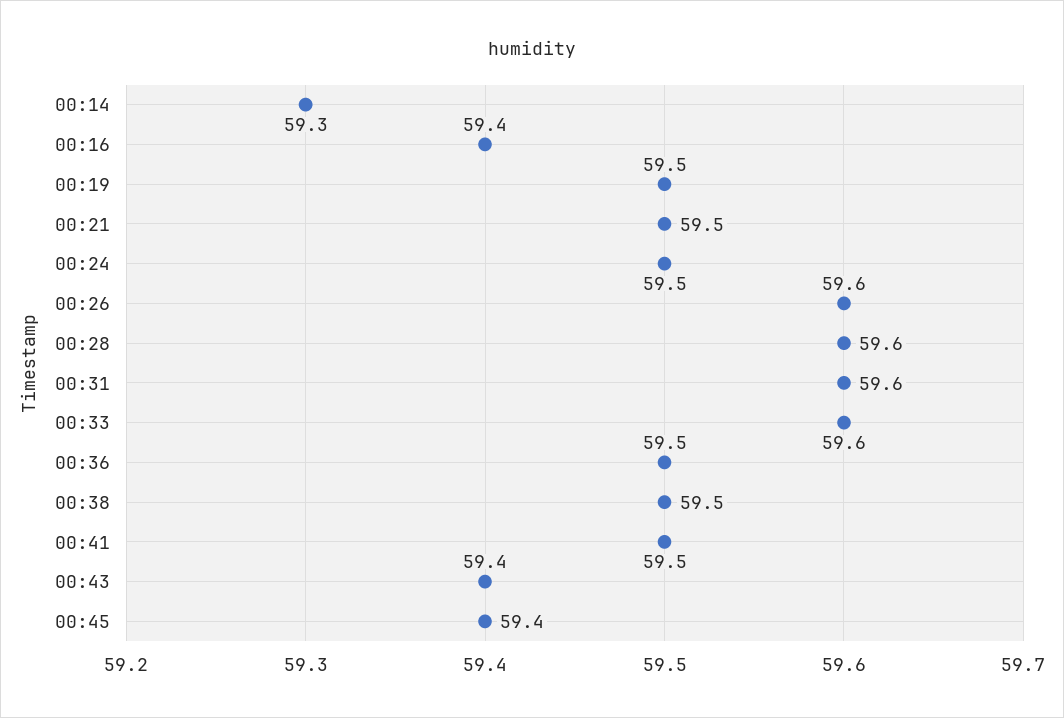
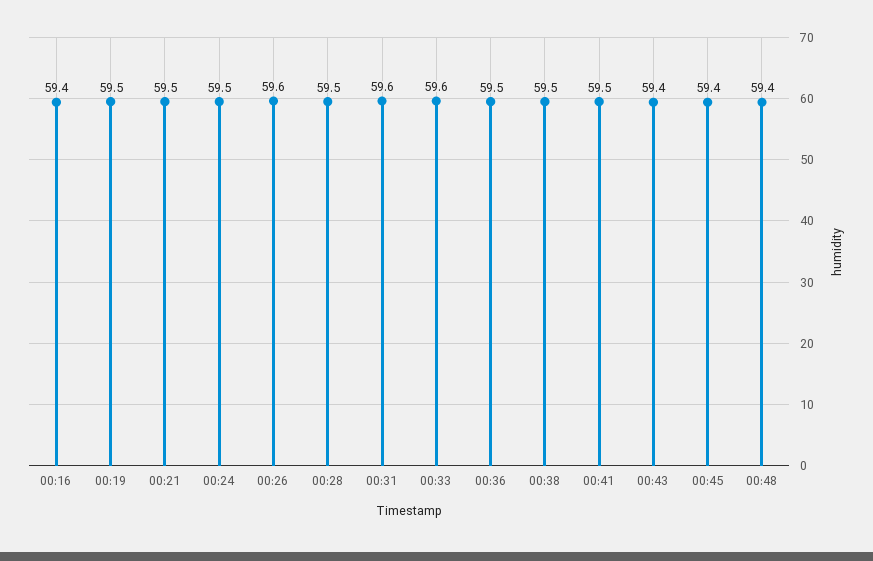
00:14: 59.3 -> none
00:28: 59.6 -> 59.5
00:48: none -> 59.4

